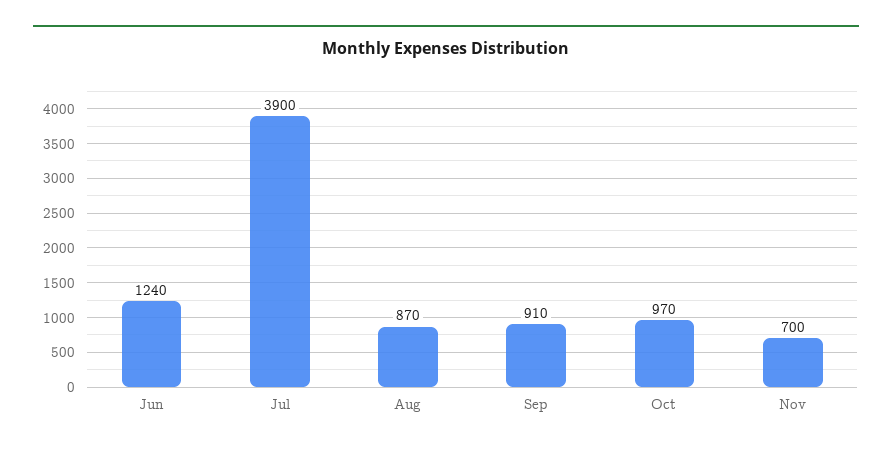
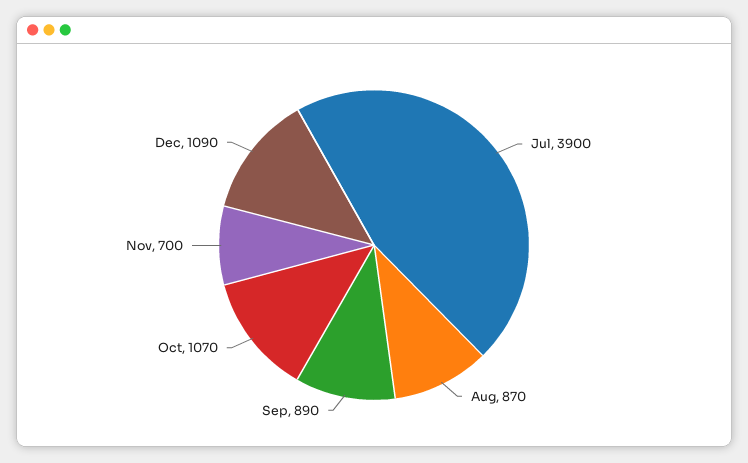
Jun: 1240 -> none
Sep: 910 -> 890
Oct: 970 -> 1070
Dec: none -> 1090

